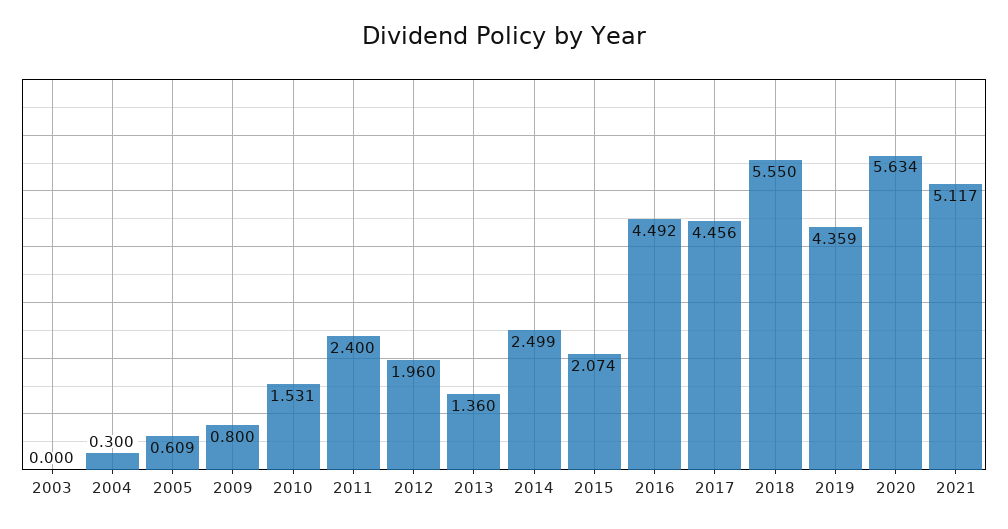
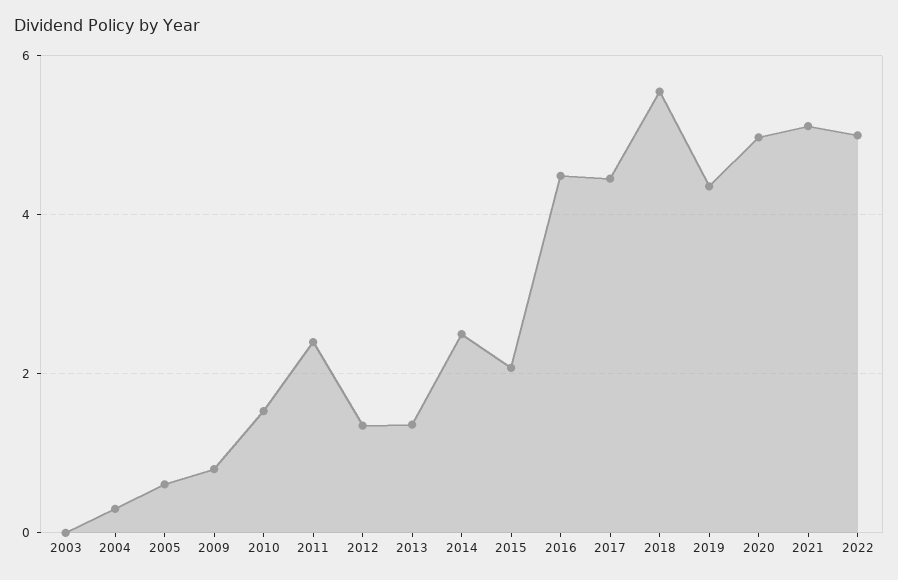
2012: 1.96 -> 1.4
2020: 5.634 -> 5
2022: none -> 5

